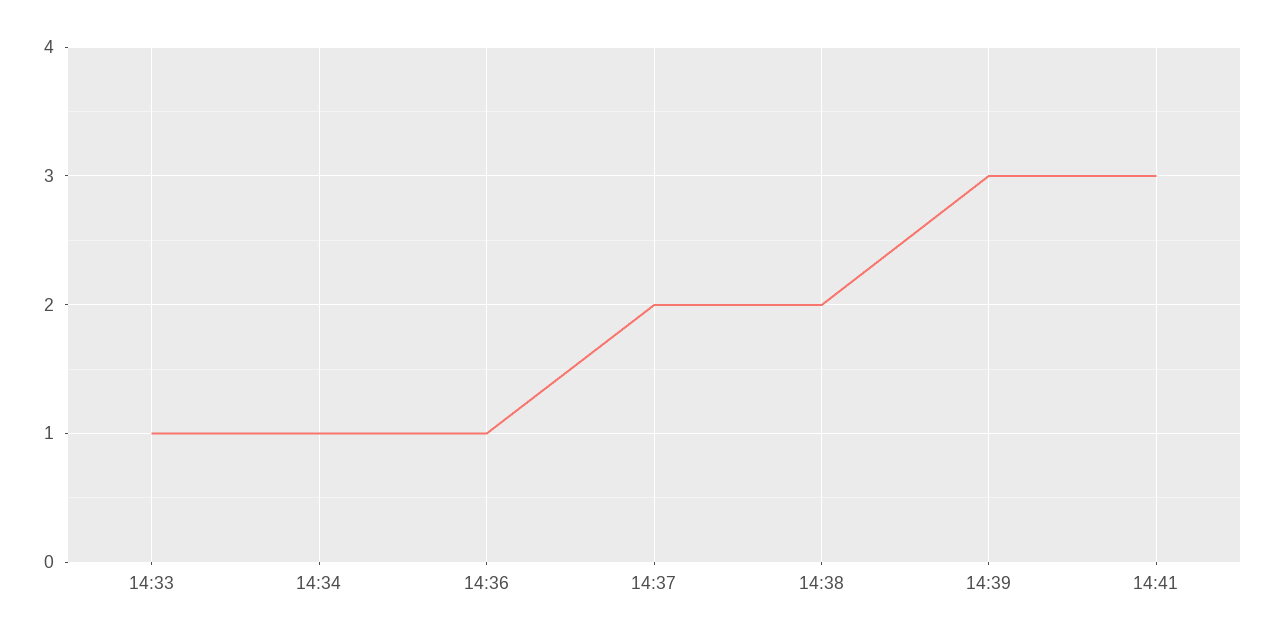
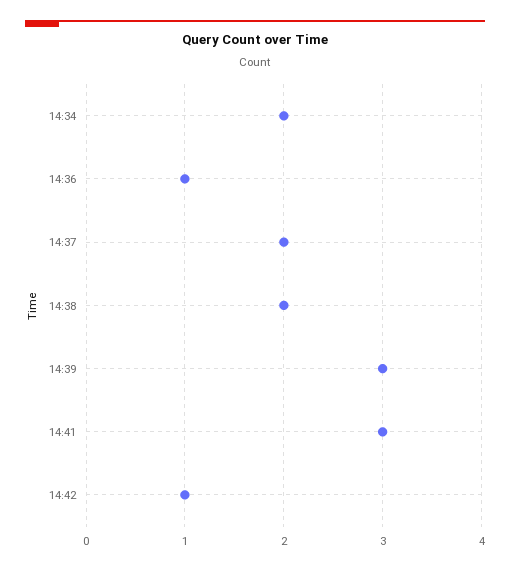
14:33: 1 -> none
14:34: 1 -> 2
14:42: none -> 1

